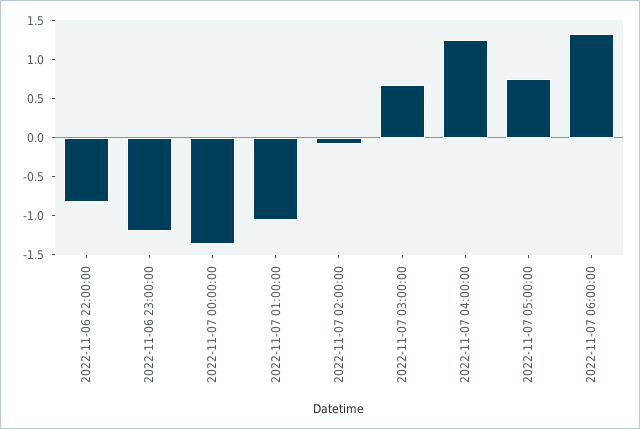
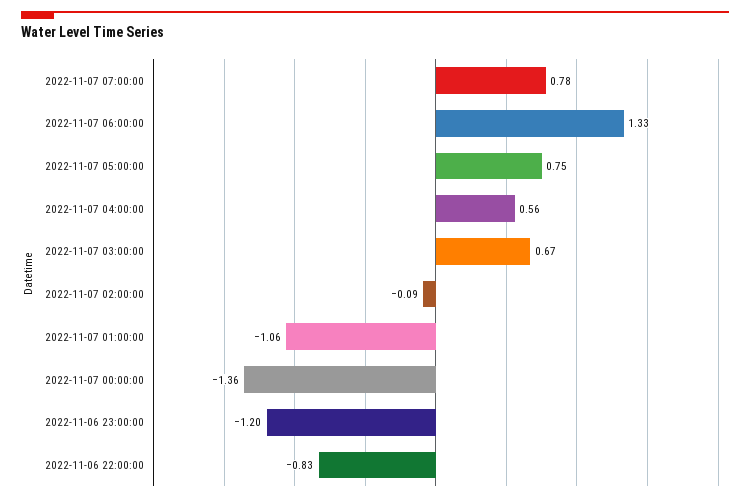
2022-11-07 04:00:00: 1.25 -> 0.56
2022-11-07 07:00:00: none -> 0.78

